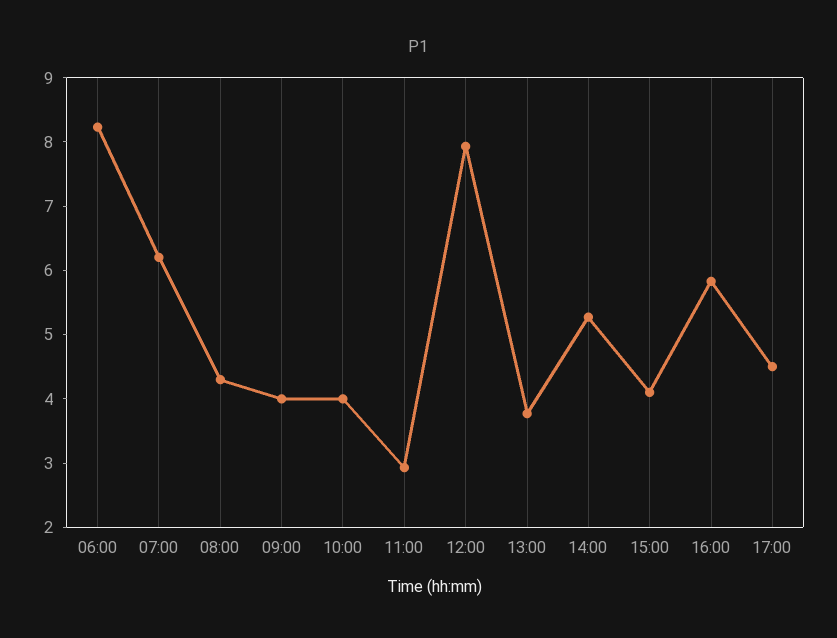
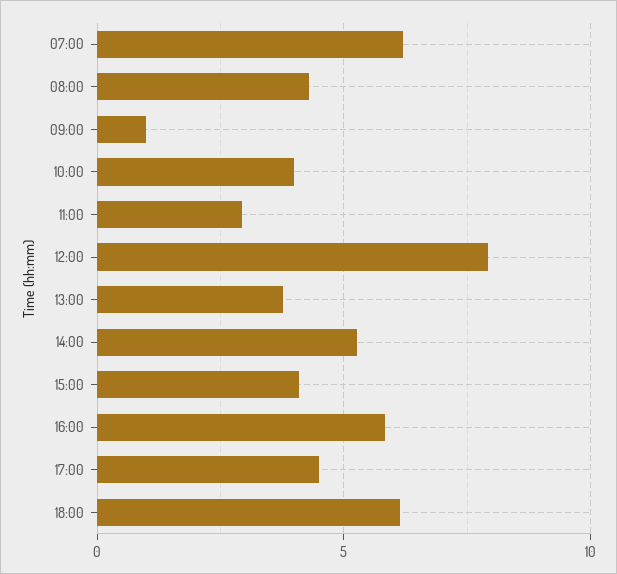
06:00: 8.2 -> none
09:00: 4 -> 1
18:00: none -> 6

